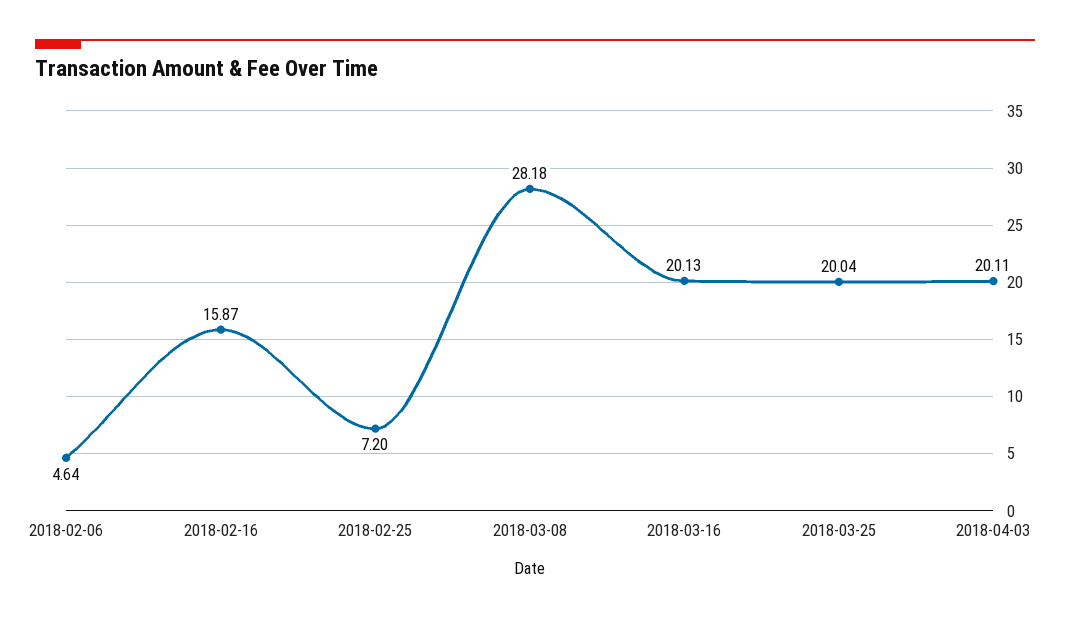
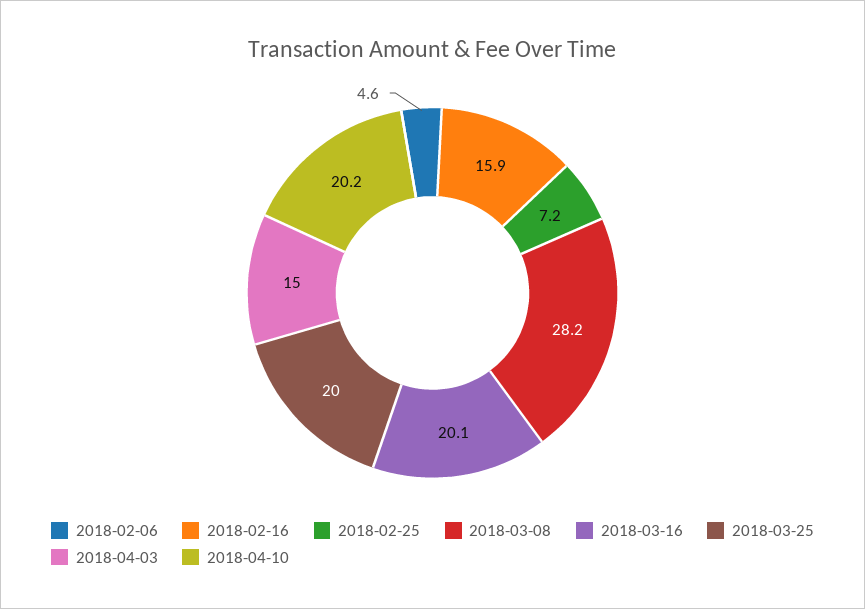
2018-04-03: 20.11 -> 15
2018-04-10: none -> 20.2

